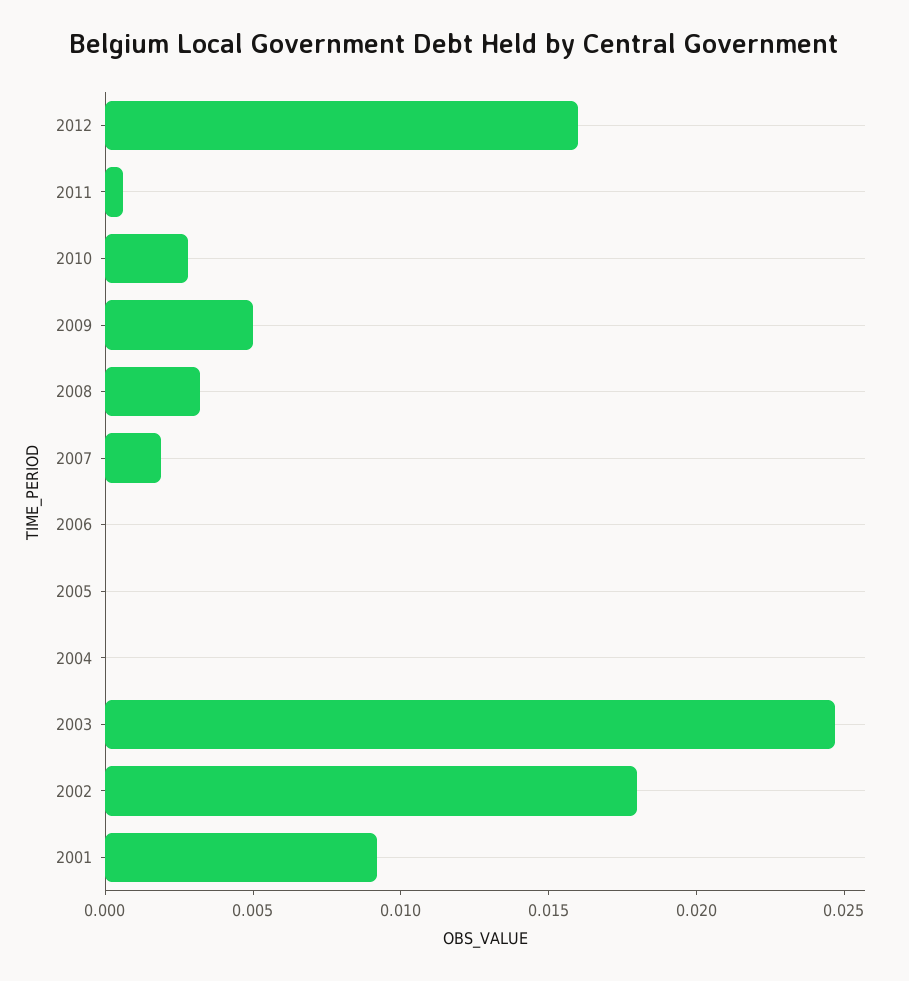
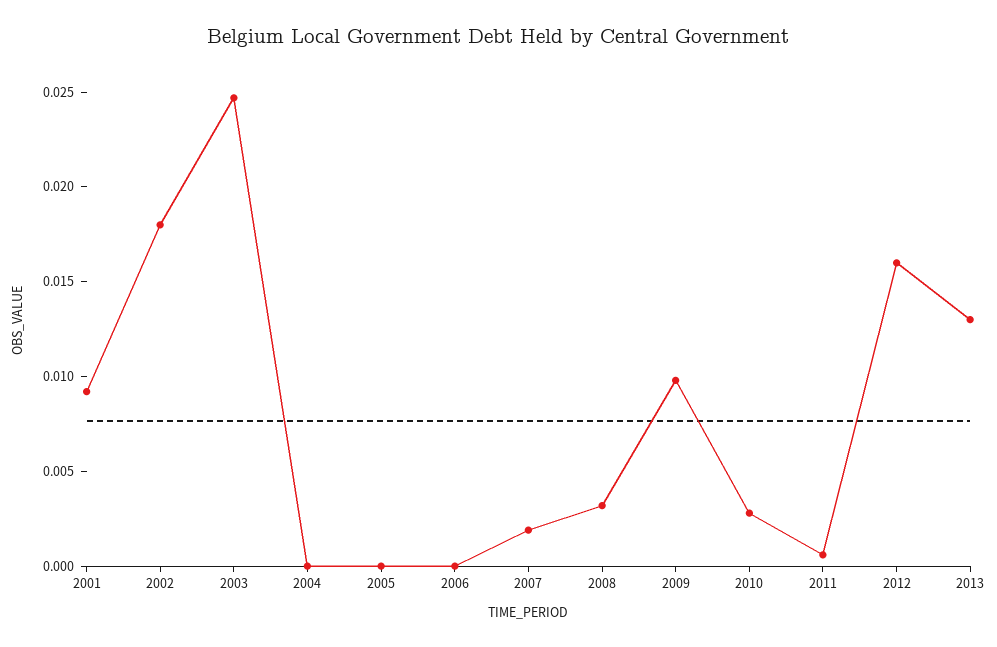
2009: 0.005 -> 0.01
2013: none -> 0.013

